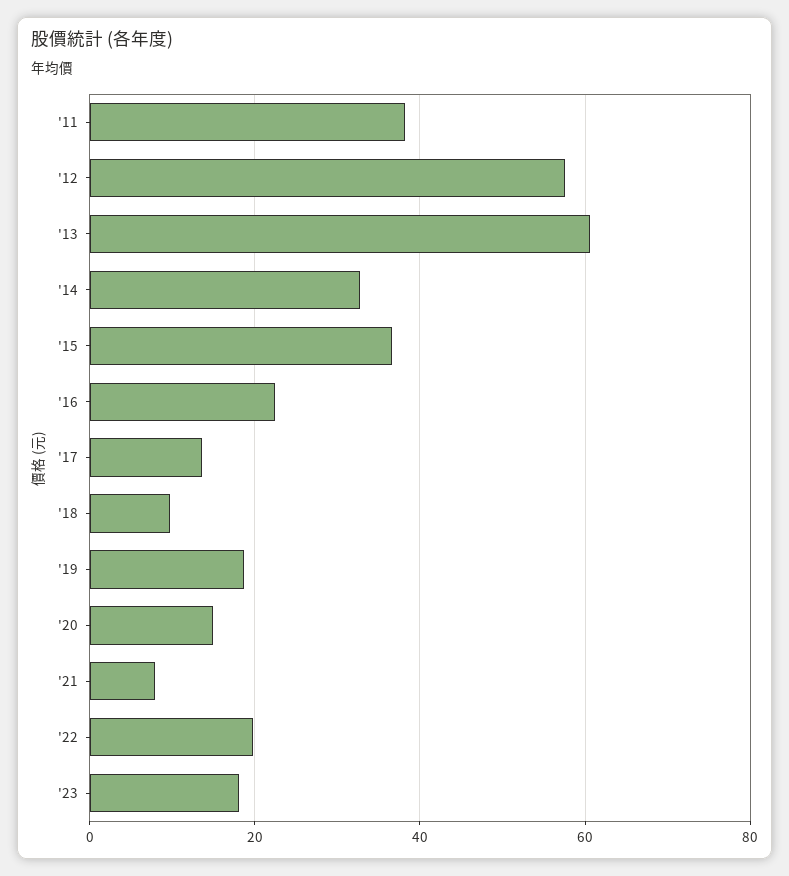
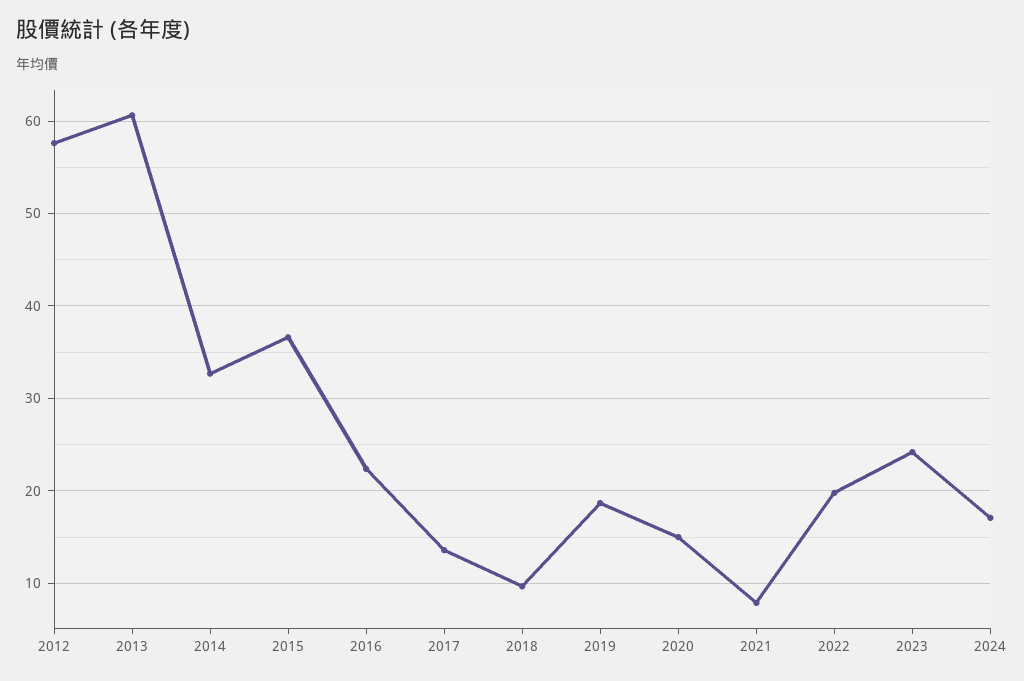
'11: 38 -> none
'23: 18 -> 24
2024: none -> 17

